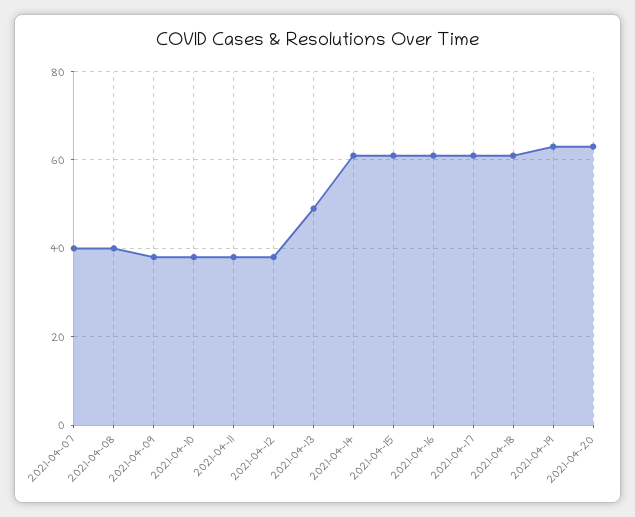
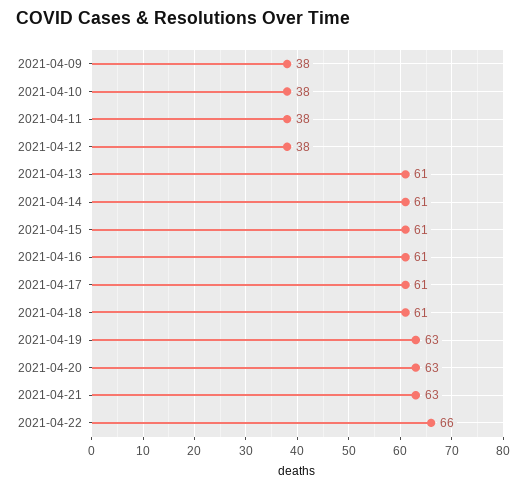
2021-04-07: 40 -> none
2021-04-08: 40 -> none
2021-04-13: 50 -> 61
2021-04-21: none -> 63
2021-04-22: none -> 66

